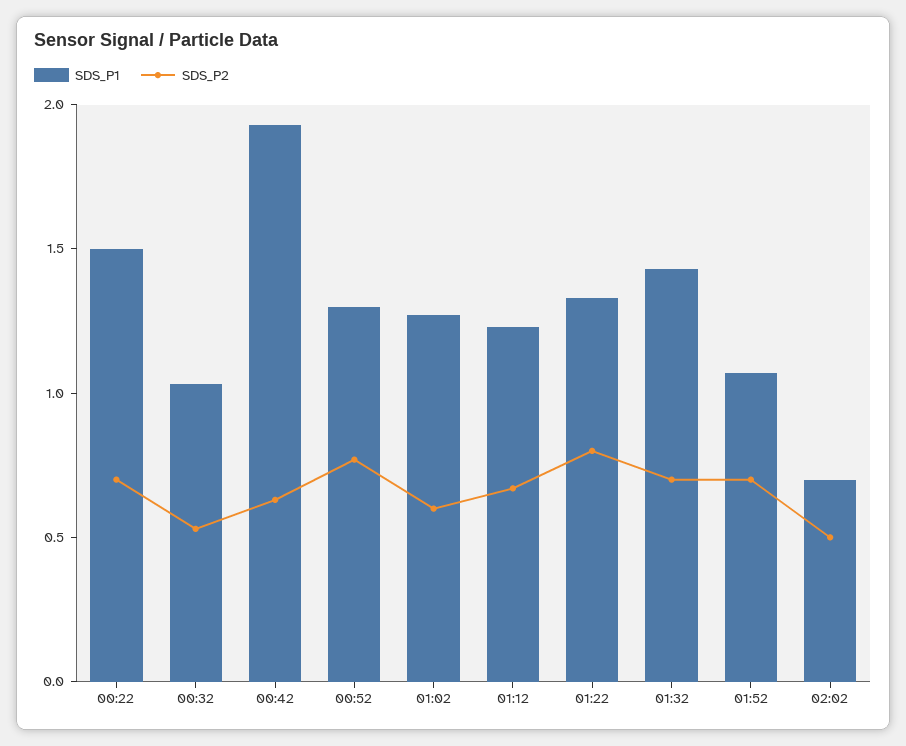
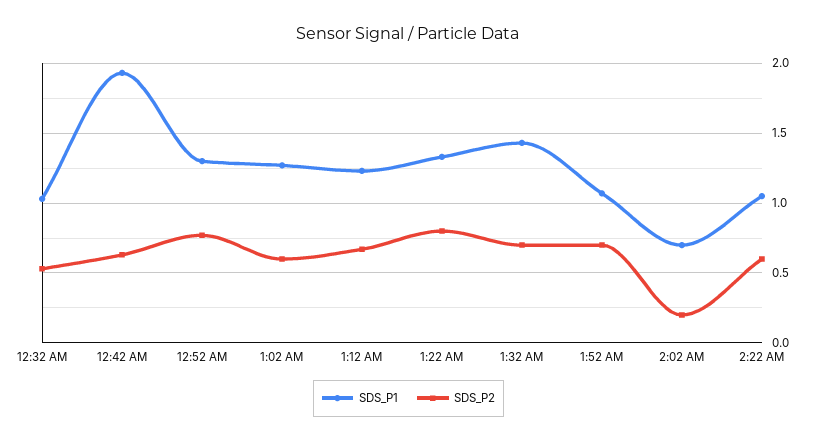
SDS_P1, 00:22: 1.5 -> none
SDS_P2, 00:22: 0.7 -> none
SDS_P2, 02:02: 0.5 -> 0.2
SDS_P1, 2:22 AM: none -> 1.05
SDS_P2, 2:22 AM: none -> 0.6

